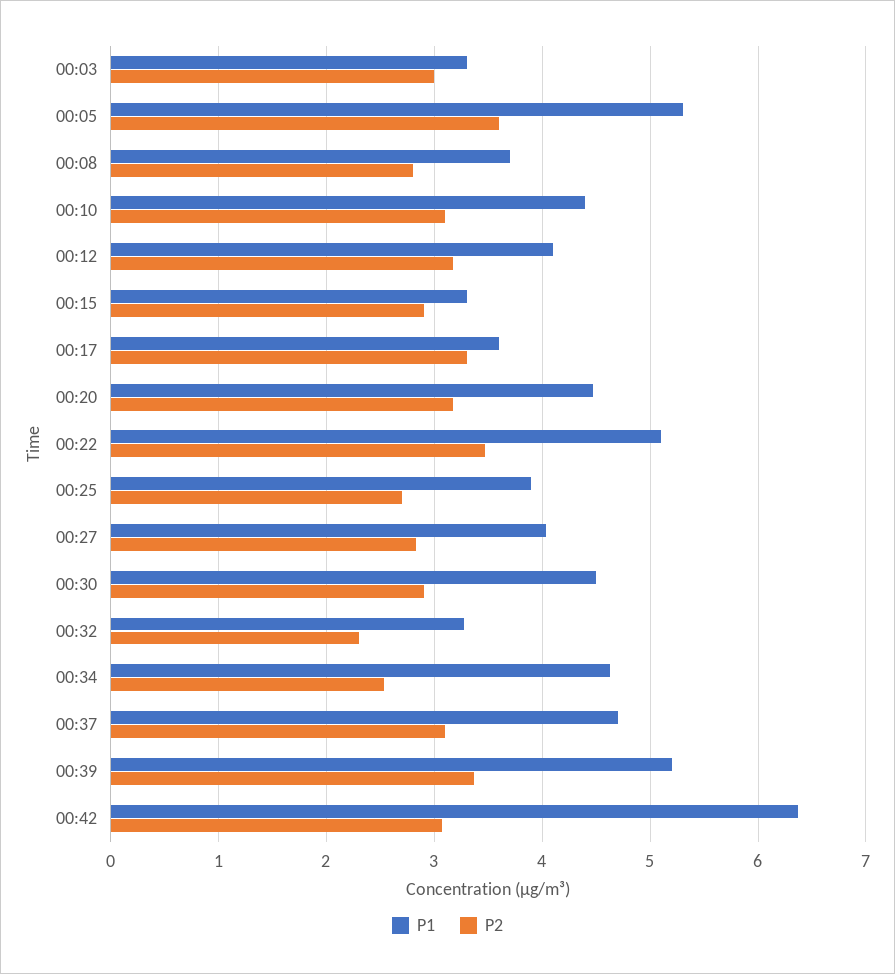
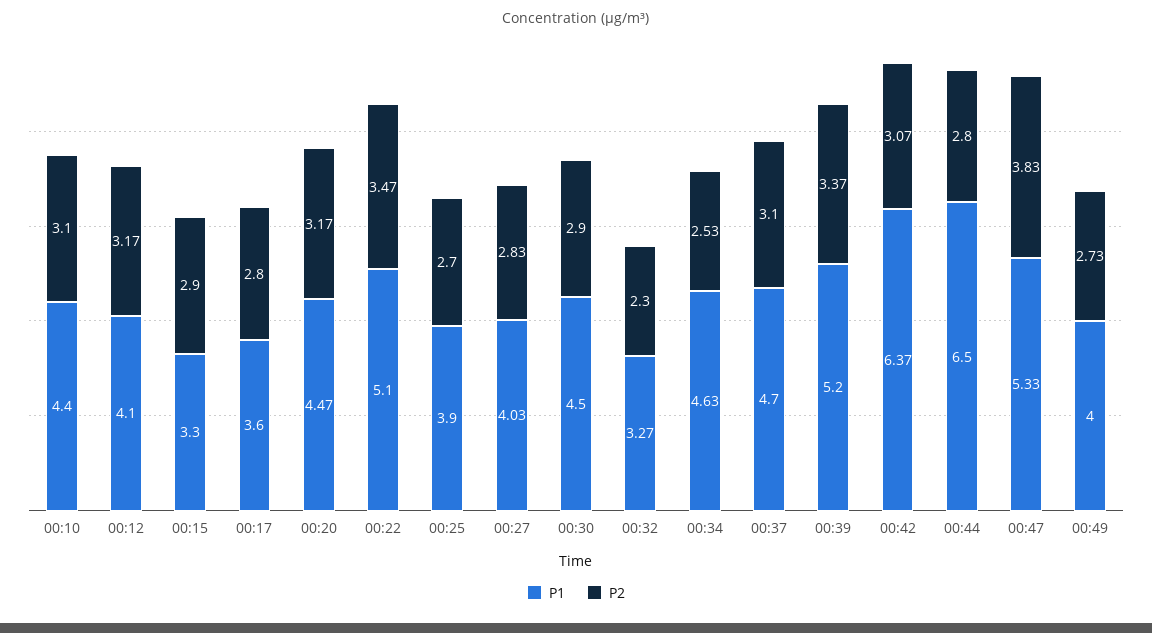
P1, 00:03: 3.3 -> none
P2, 00:03: 3 -> none
P1, 00:05: 5.3 -> none
P2, 00:05: 3.6 -> none
P1, 00:08: 3.7 -> none
P2, 00:08: 2.8 -> none
P2, 00:17: 3.3 -> 2.8
P1, 00:44: none -> 6.5
P2, 00:44: none -> 2.8
P1, 00:47: none -> 5.33
P2, 00:47: none -> 3.83
P1, 00:49: none -> 4
P2, 00:49: none -> 2.73

